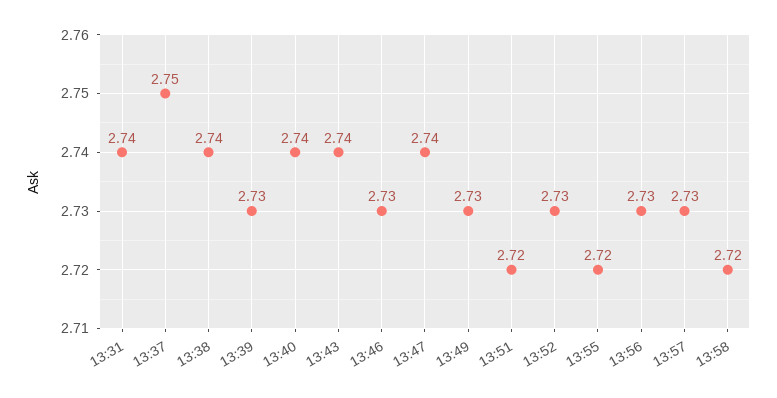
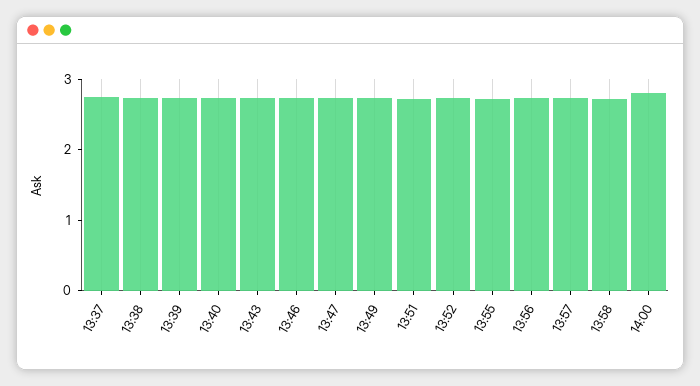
13:31: 2.74 -> none
14:00: none -> 2.8

